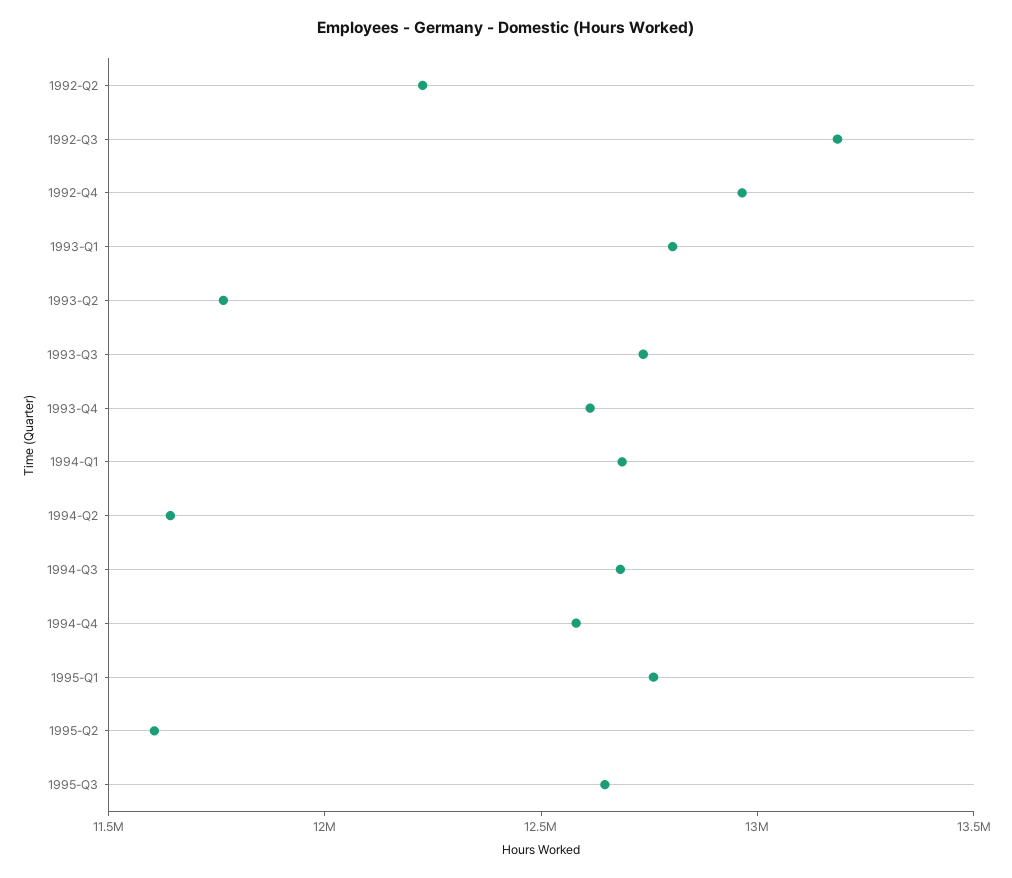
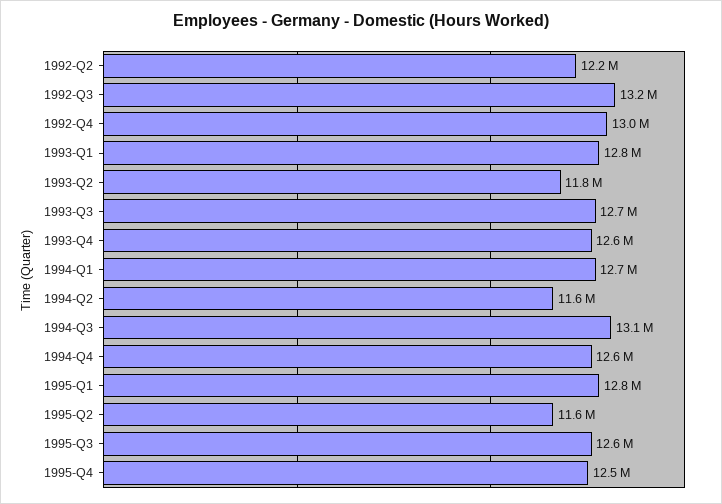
1994-Q3: 12700000 -> 13100000
1995-Q4: none -> 12500000

